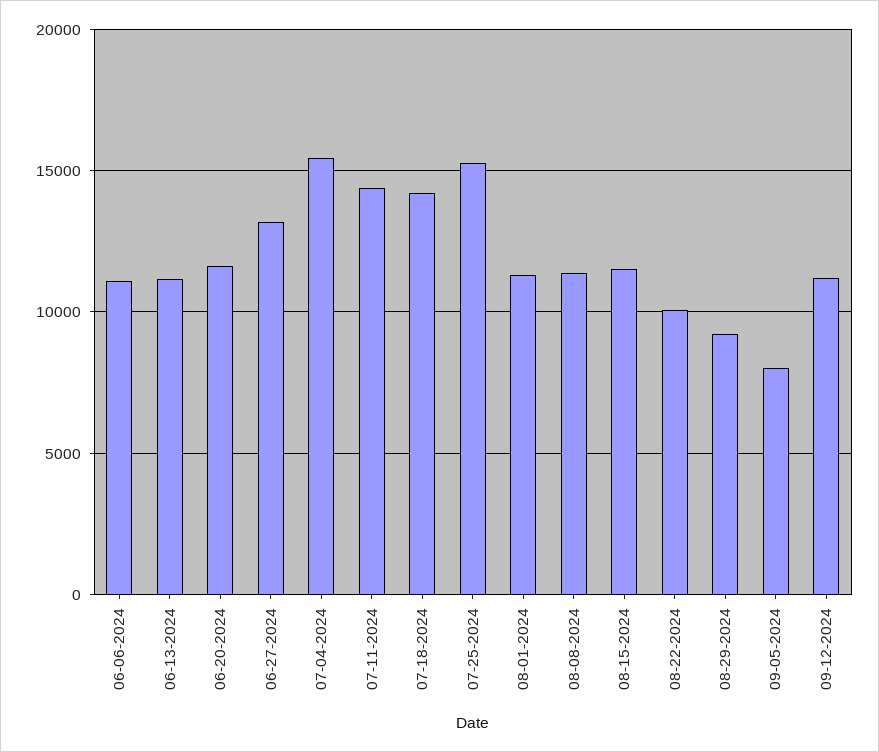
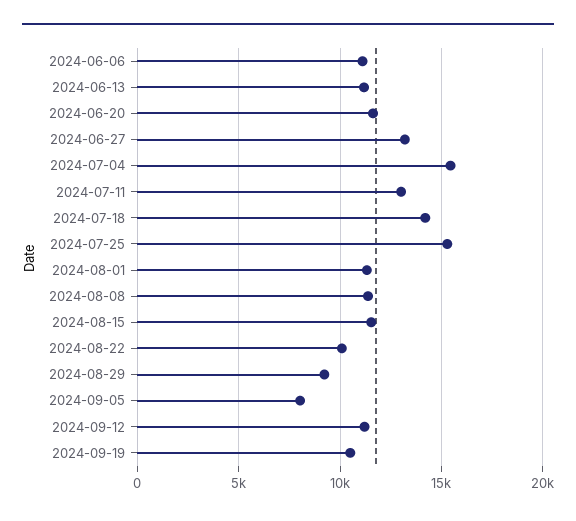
07-11-2024: 14500 -> 13000
2024-09-19: none -> 10500

